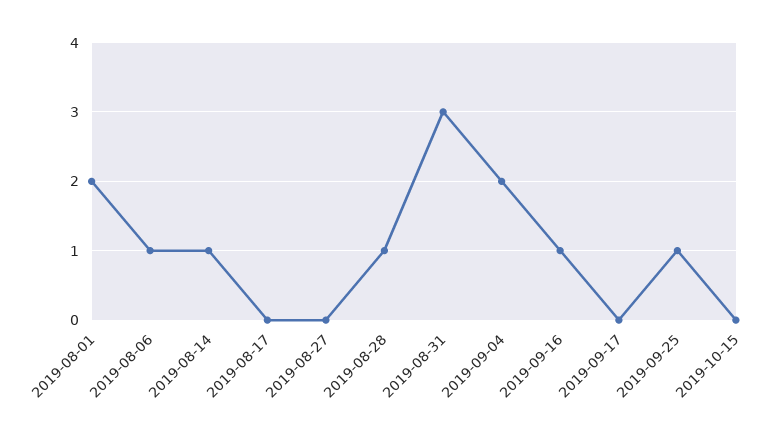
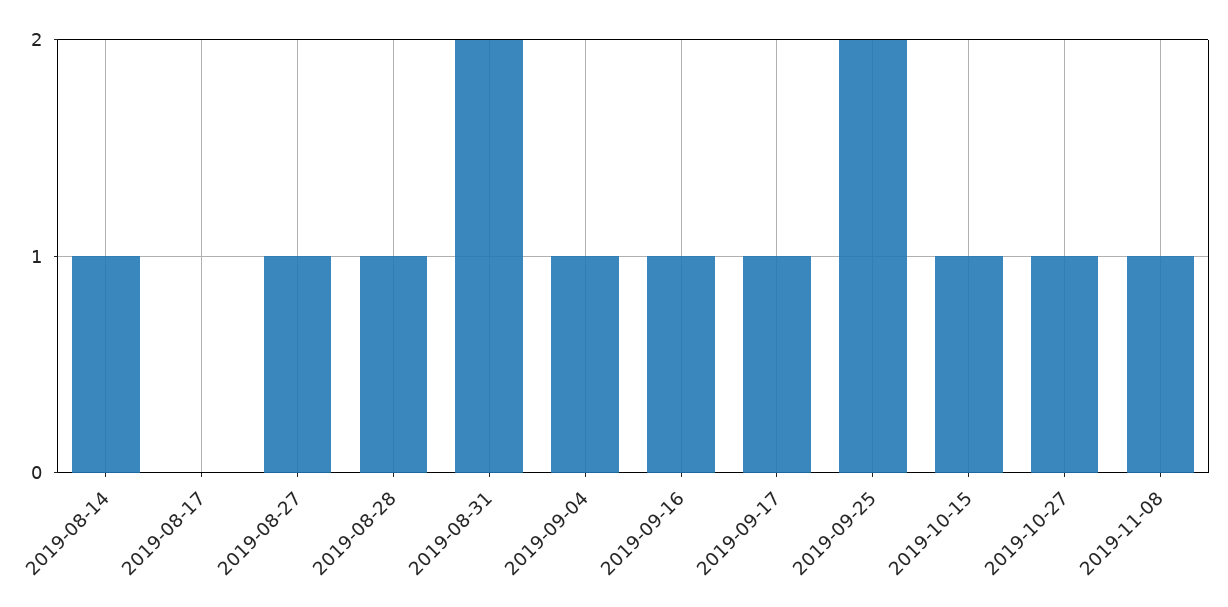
2019-08-01: 2 -> none
2019-08-06: 1 -> none
2019-08-27: 0 -> 1
2019-08-31: 3 -> 2
2019-09-04: 2 -> 1
2019-09-17: 0 -> 1
2019-09-25: 1 -> 2
2019-10-15: 0 -> 1
2019-10-27: none -> 1
2019-11-08: none -> 1

